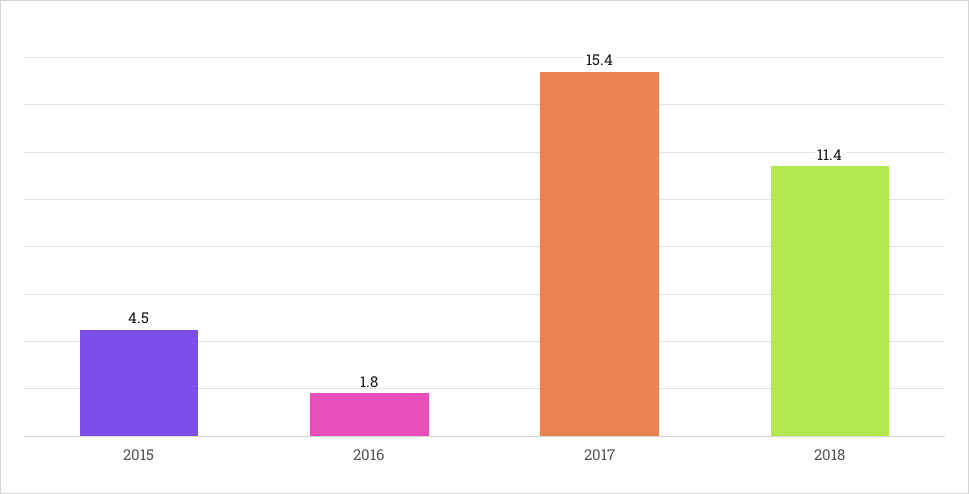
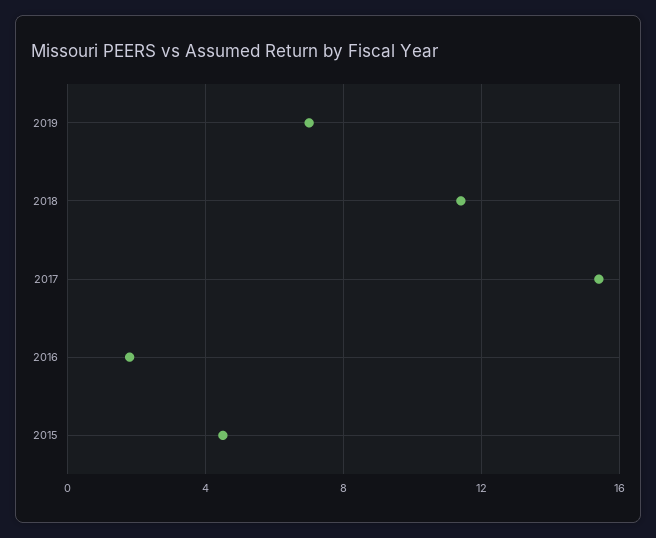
2019: none -> 7

